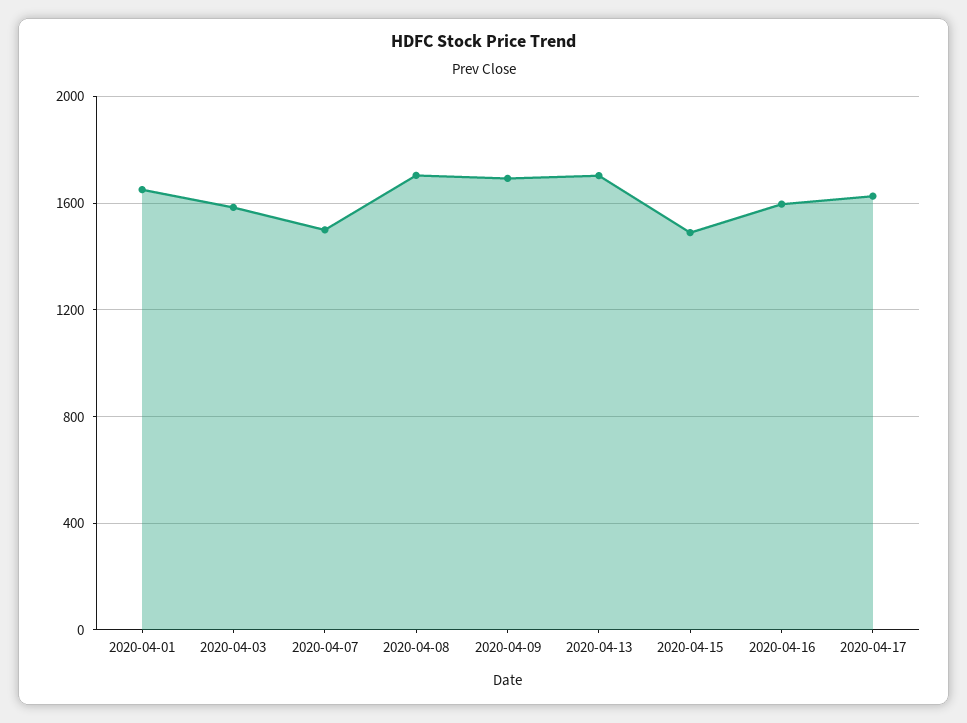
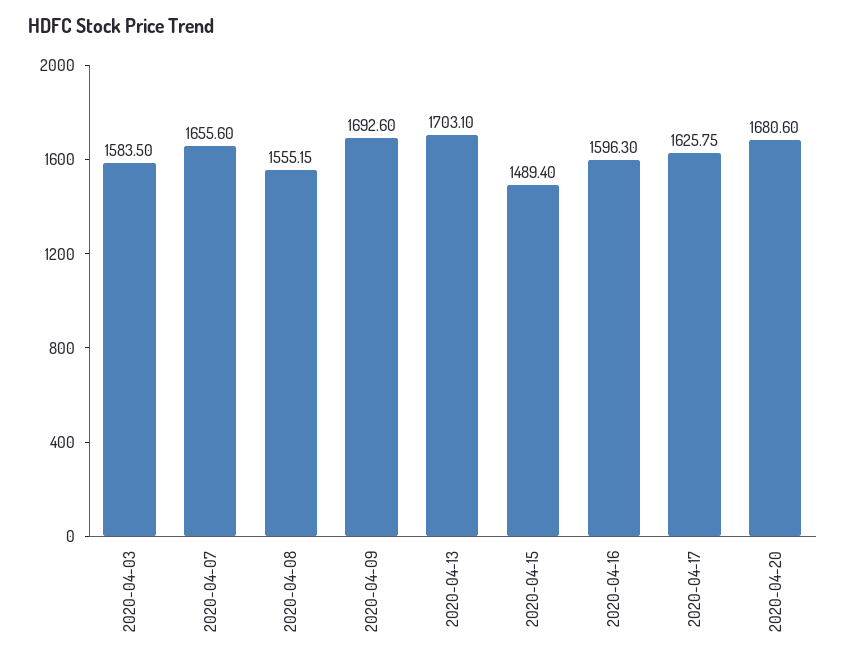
2020-04-01: 1650 -> none
2020-04-07: 1500 -> 1655.6
2020-04-08: 1700 -> 1555.15
2020-04-20: none -> 1680.6

